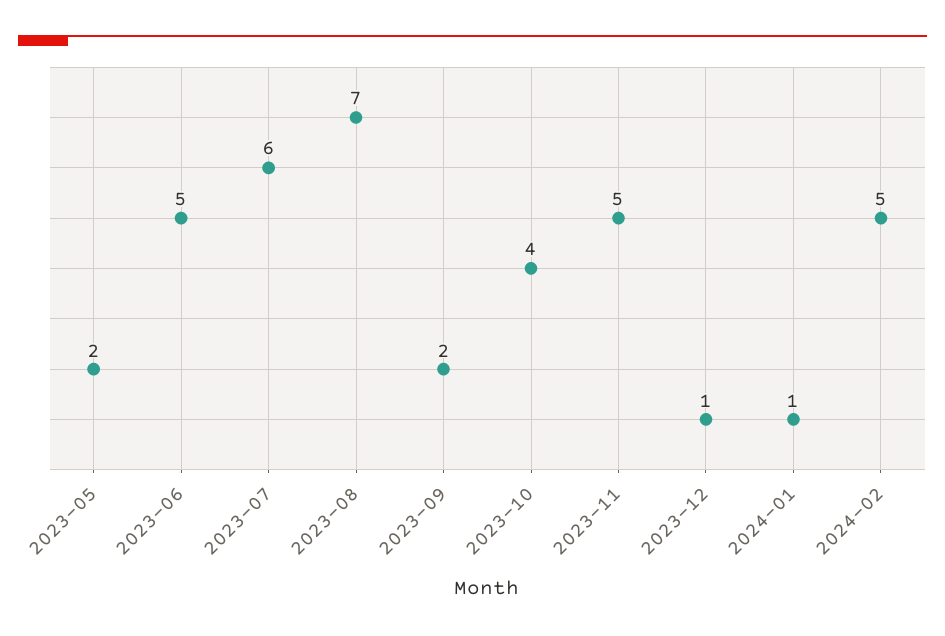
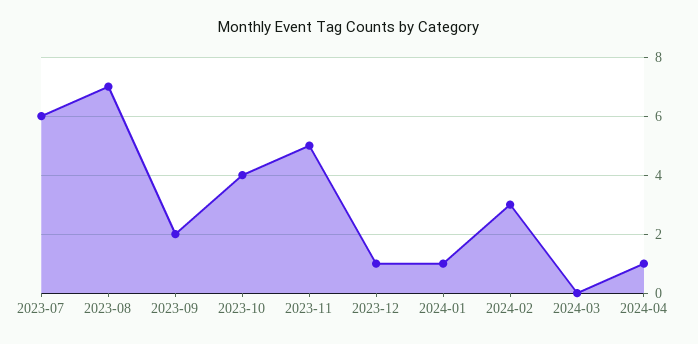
2023-05: 2 -> none
2023-06: 5 -> none
2024-02: 5 -> 3
2024-03: none -> 0
2024-04: none -> 1

